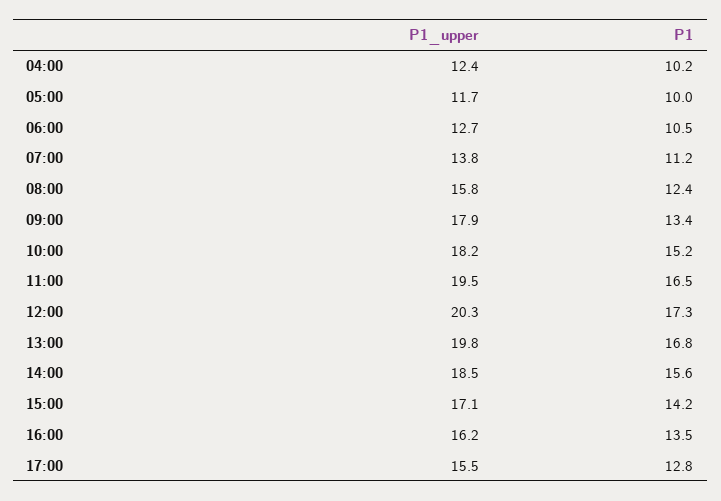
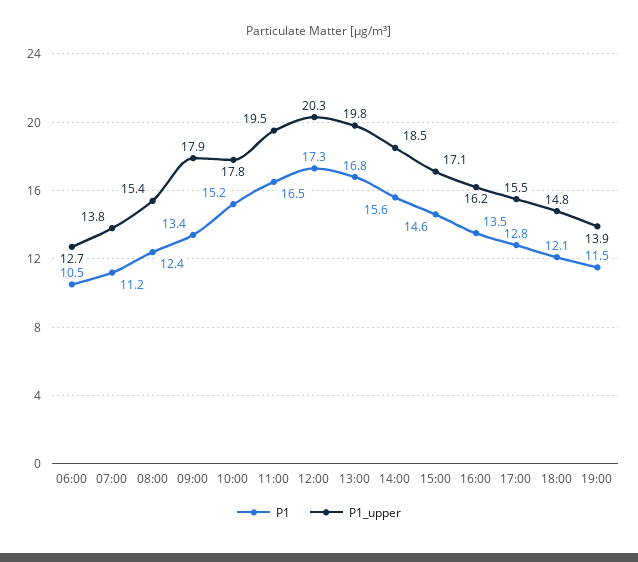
P1_upper, 04:00: 12.4 -> none
P1, 04:00: 10.2 -> none
P1_upper, 05:00: 11.7 -> none
P1, 05:00: 10 -> none
P1_upper, 08:00: 15.8 -> 15.4
P1_upper, 10:00: 18.2 -> 17.8
P1, 15:00: 14.2 -> 14.6
P1, 18:00: none -> 12.1
P1_upper, 18:00: none -> 14.8
P1, 19:00: none -> 11.5
P1_upper, 19:00: none -> 13.9

